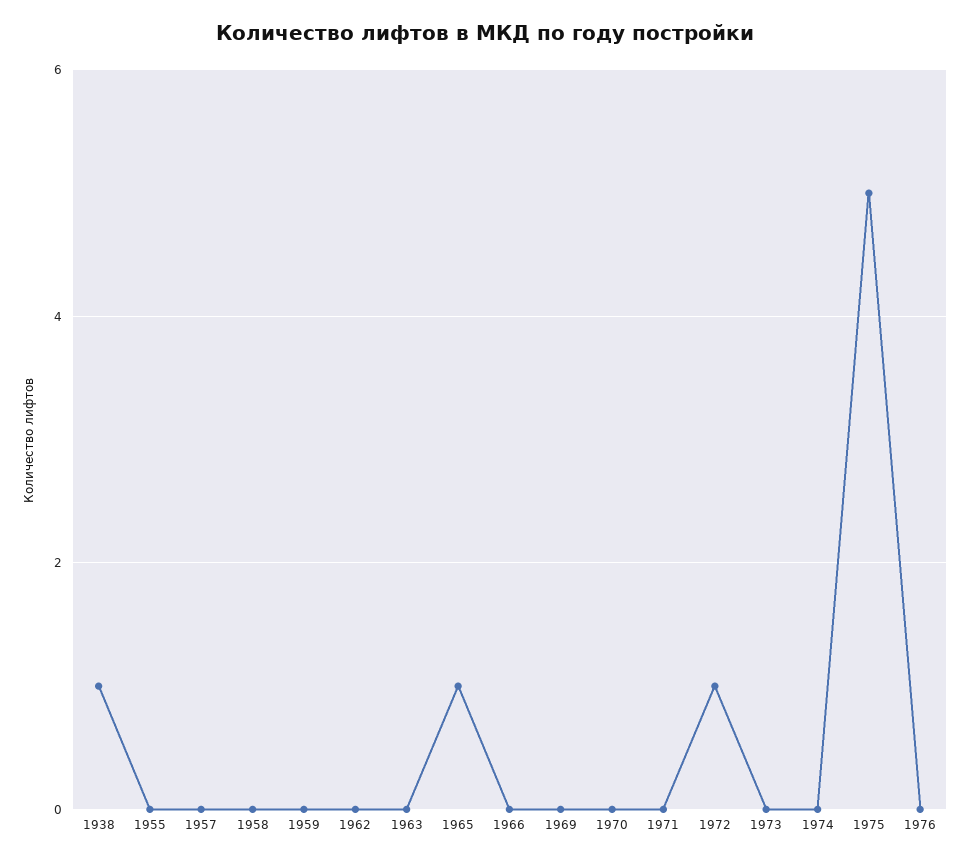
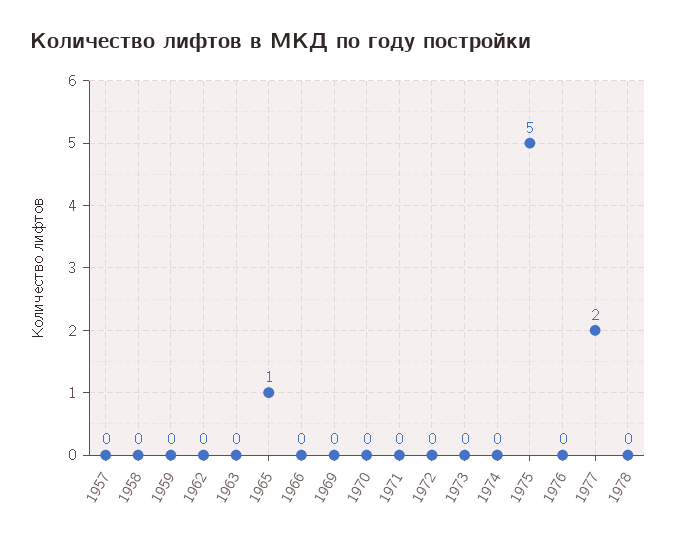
1938: 1 -> none
1955: 0 -> none
1972: 1 -> 0
1977: none -> 2
1978: none -> 0

